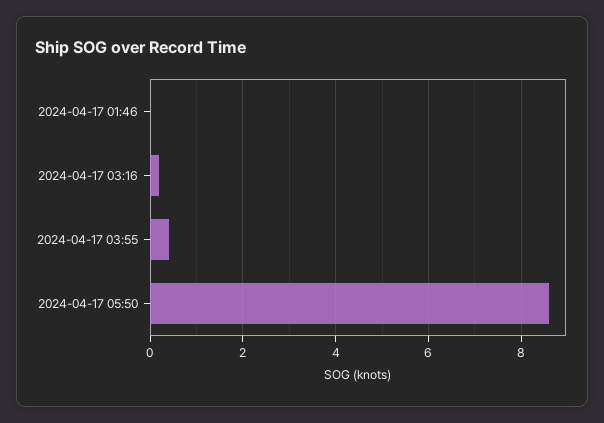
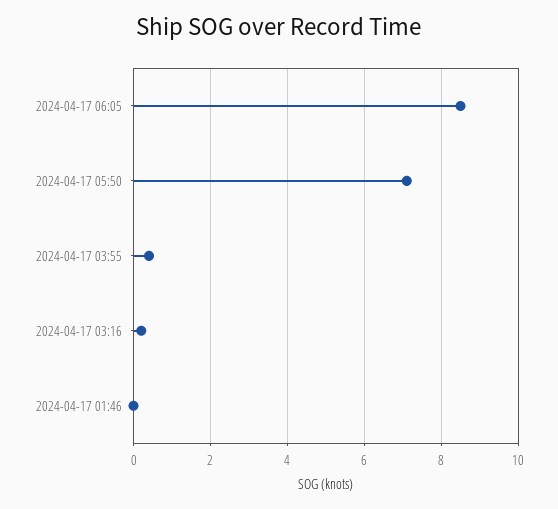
2024-04-17 05:50: 8.5 -> 7
2024-04-17 06:05: none -> 8.5

